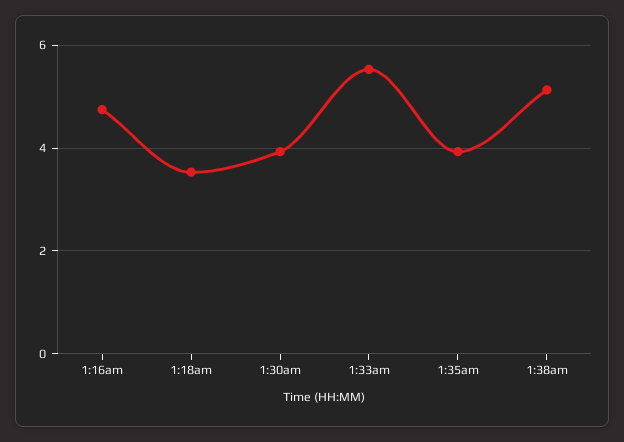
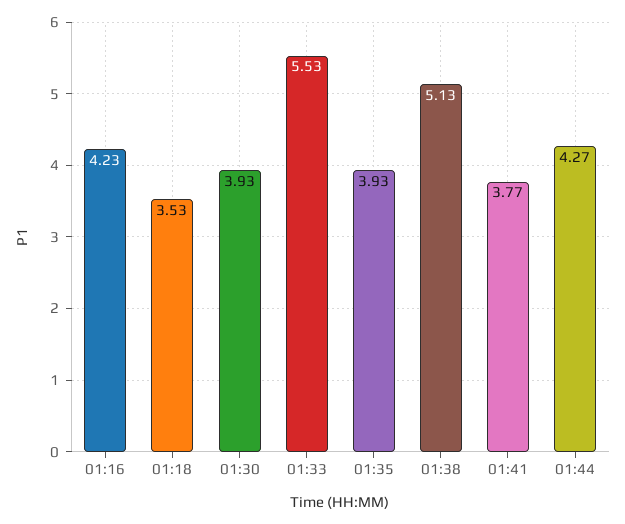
1:16am: 4.8 -> 4.23
01:41: none -> 3.77
01:44: none -> 4.27

